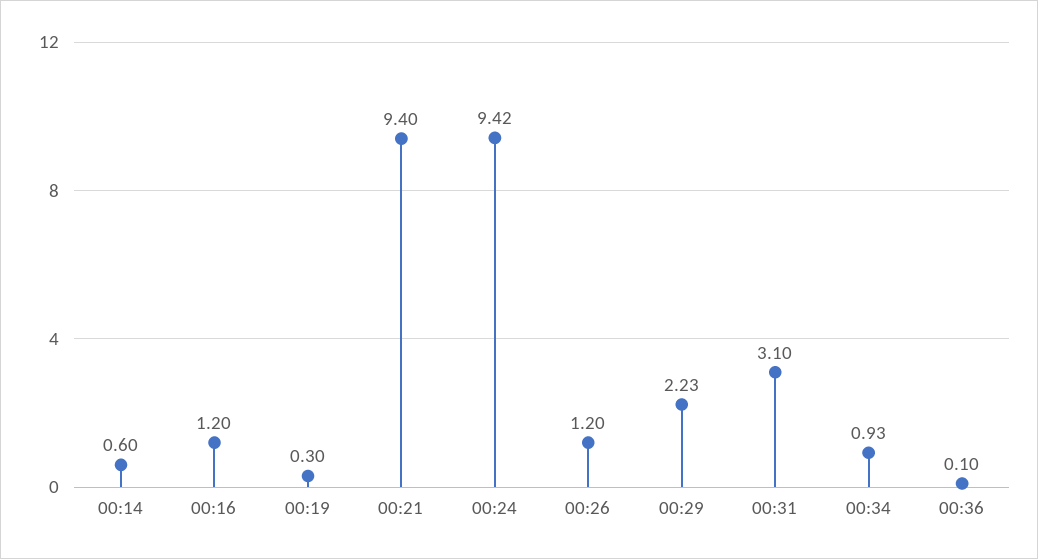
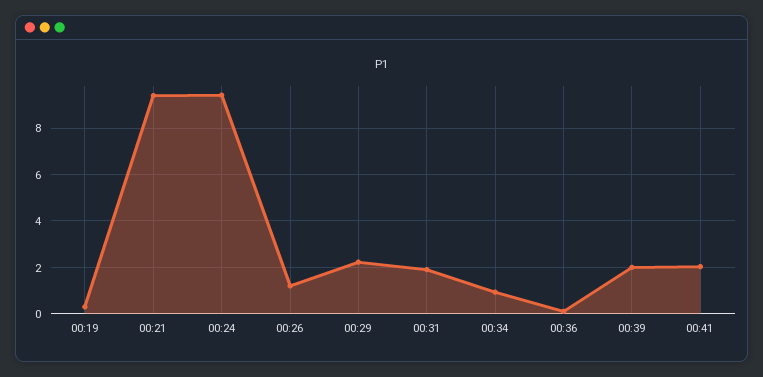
00:14: 0.6 -> none
00:16: 1.2 -> none
00:31: 3.1 -> 2
00:39: none -> 2
00:41: none -> 2

